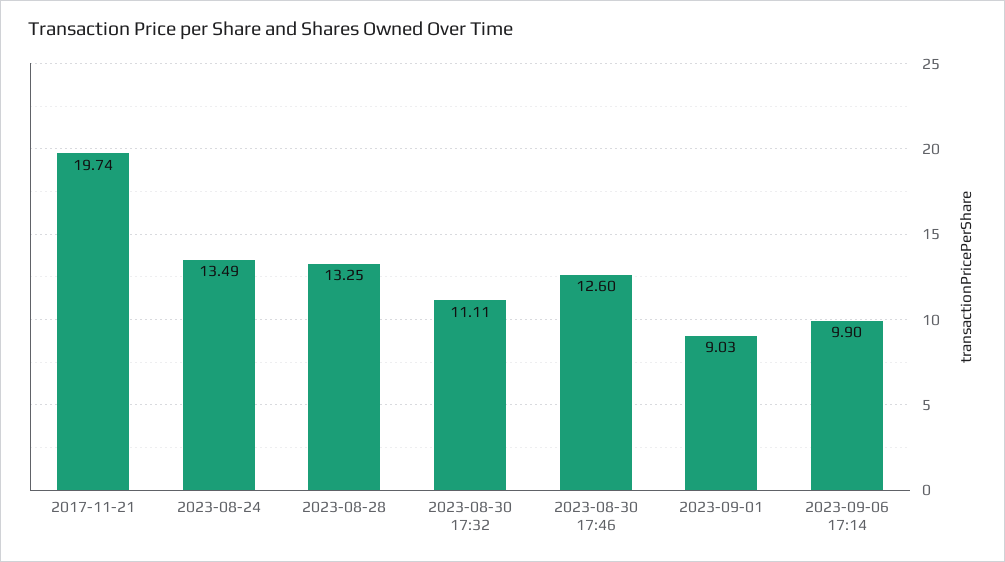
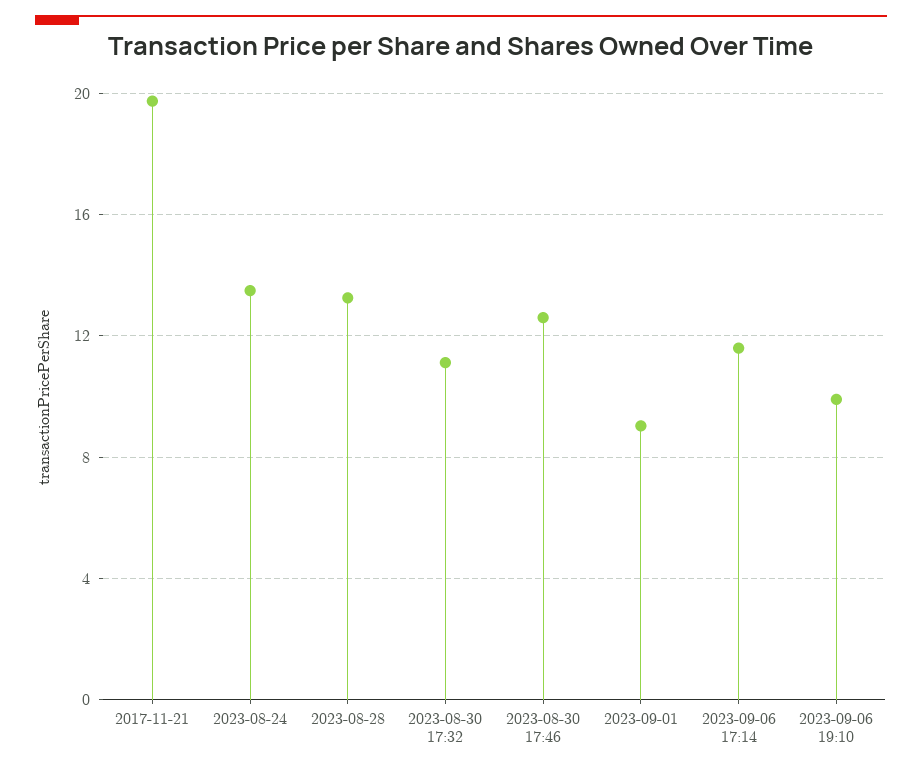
2023-09-06 17:14: 9.9 -> 11.5
2023-09-06 19:10: none -> 10

